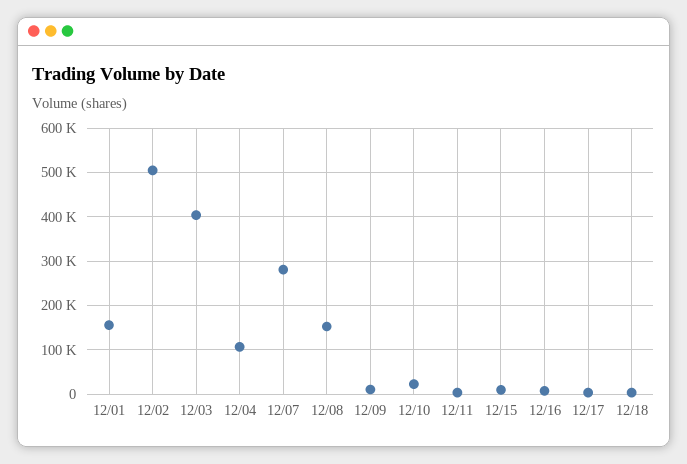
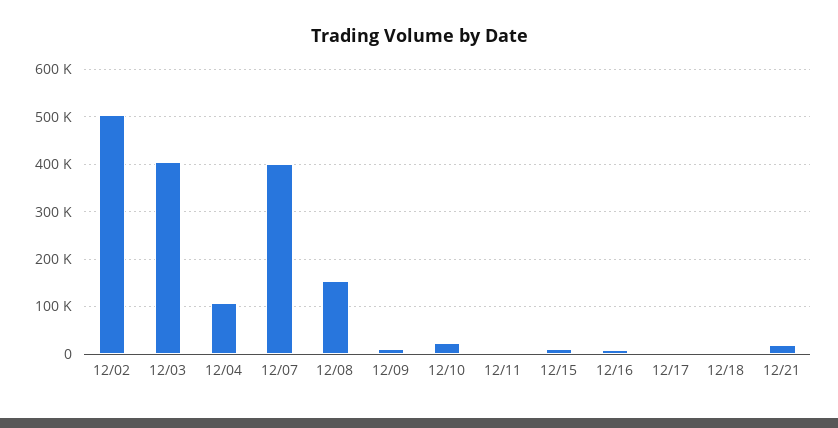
12/01: 160000 -> none
12/07: 280000 -> 400000
12/21: none -> 20000

